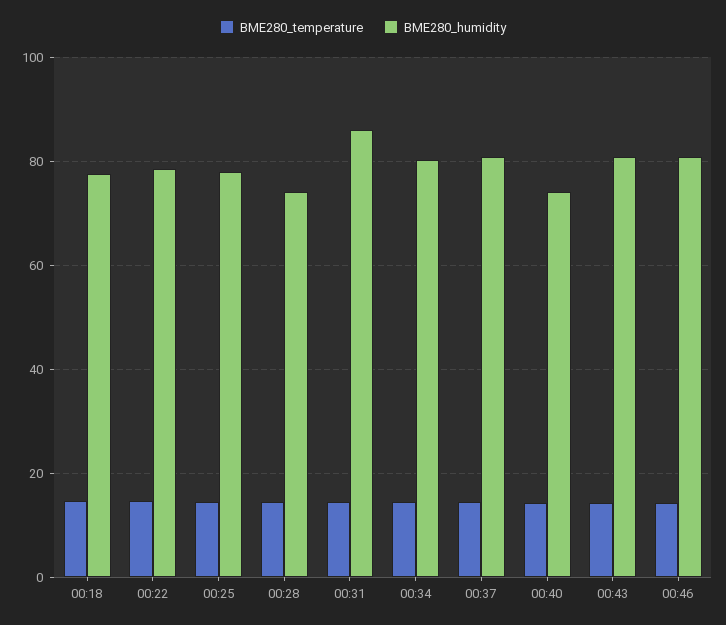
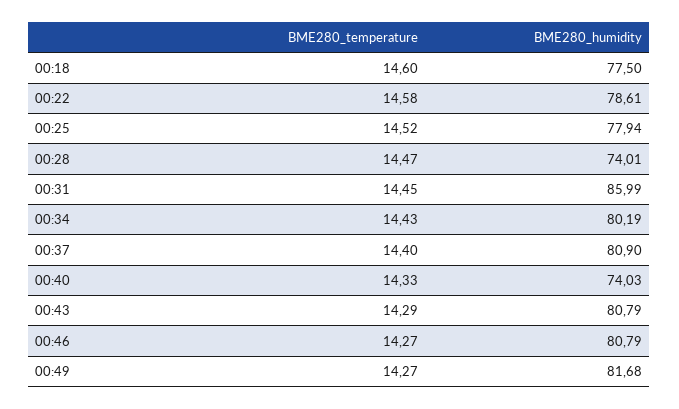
BME280_temperature, 00:49: none -> 14.27
BME280_humidity, 00:49: none -> 81.68

